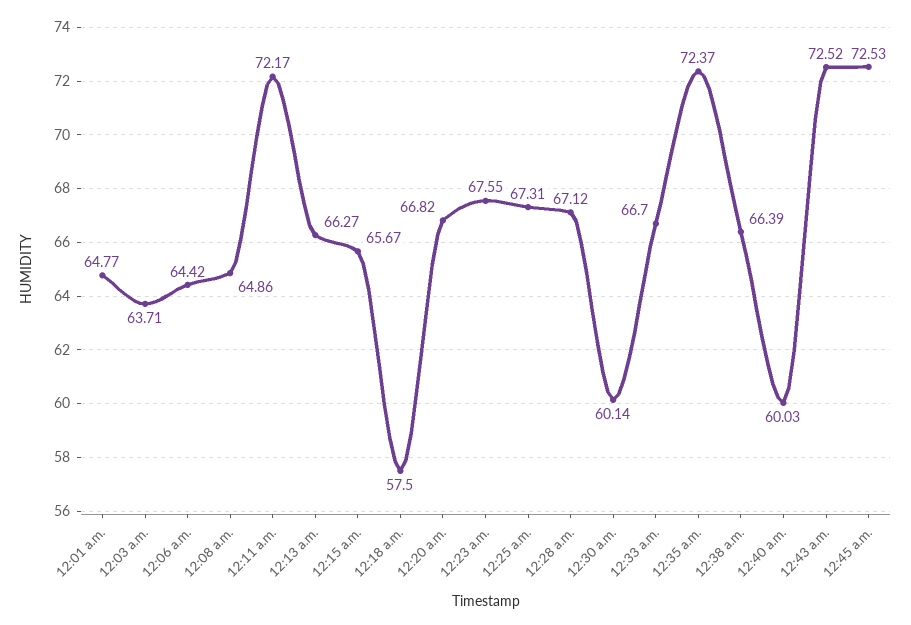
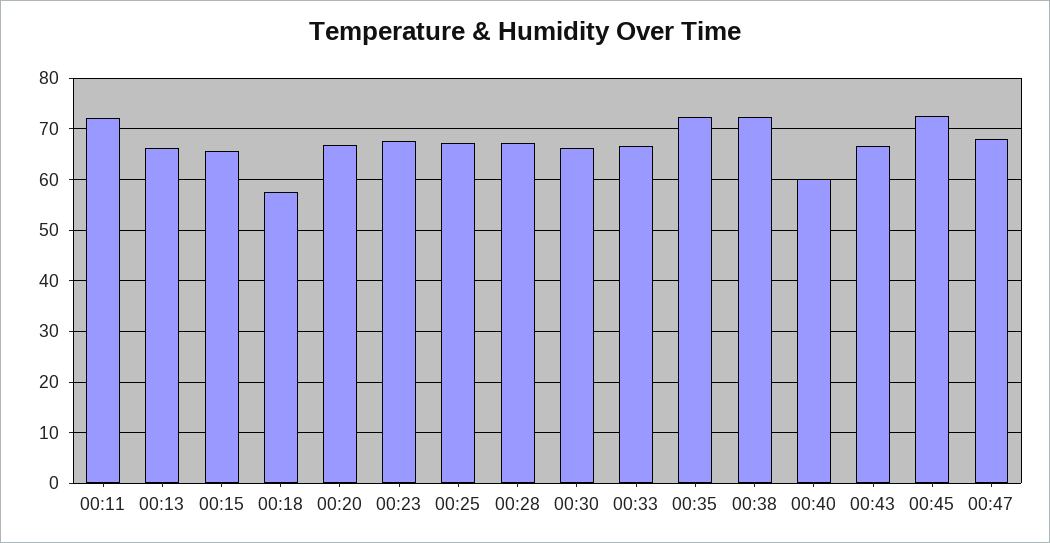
12:01 a.m.: 64.77 -> none
12:03 a.m.: 63.71 -> none
12:06 a.m.: 64.42 -> none
12:08 a.m.: 64.86 -> none
12:30 a.m.: 60.14 -> 66
12:38 a.m.: 66.39 -> 72
12:43 a.m.: 72.52 -> 66
00:47: none -> 68

